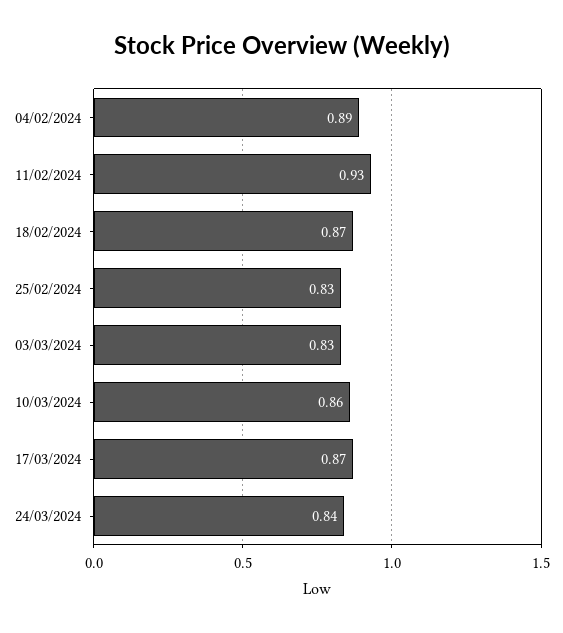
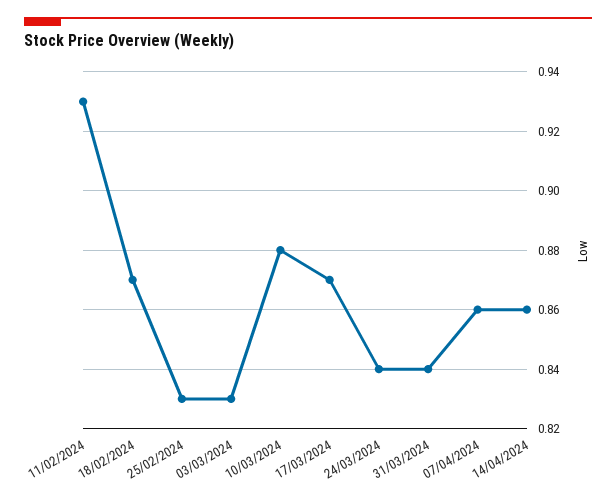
04/02/2024: 0.89 -> none
10/03/2024: 0.86 -> 0.88
31/03/2024: none -> 0.84
07/04/2024: none -> 0.86
14/04/2024: none -> 0.86

